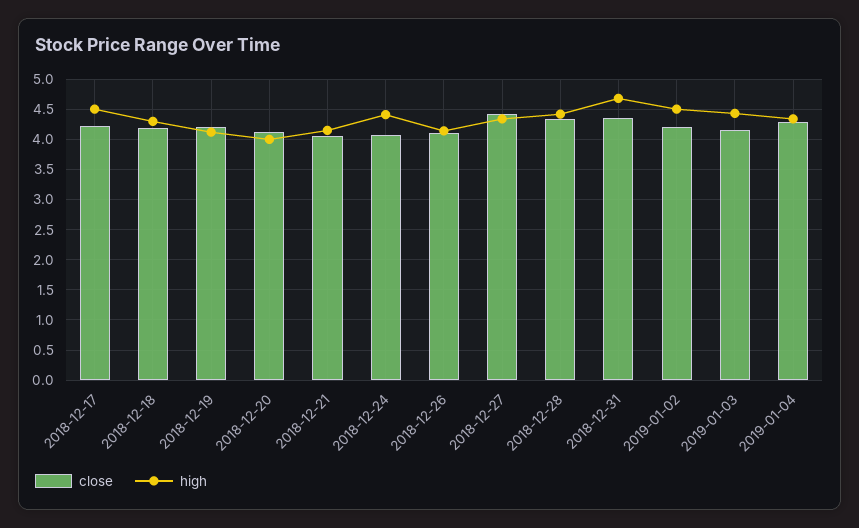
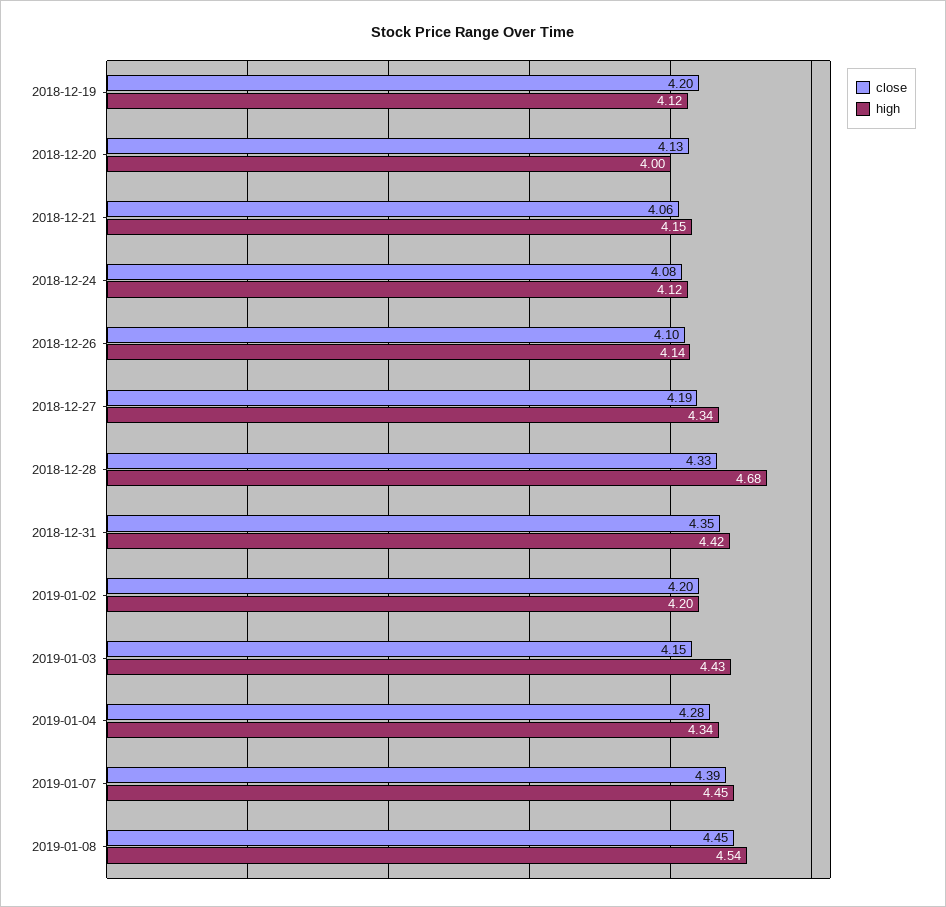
close, 2018-12-17: 4.2 -> none
high, 2018-12-17: 4.5 -> none
close, 2018-12-18: 4.2 -> none
high, 2018-12-18: 4.3 -> none
high, 2018-12-24: 4.4 -> 4.12
close, 2018-12-27: 4.4 -> 4.19
high, 2018-12-28: 4.4 -> 4.68
high, 2018-12-31: 4.7 -> 4.42
high, 2019-01-02: 4.5 -> 4.2
close, 2019-01-07: none -> 4.39
high, 2019-01-07: none -> 4.45
close, 2019-01-08: none -> 4.45
high, 2019-01-08: none -> 4.54

